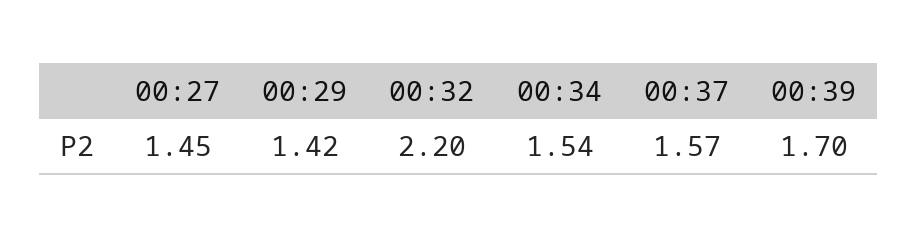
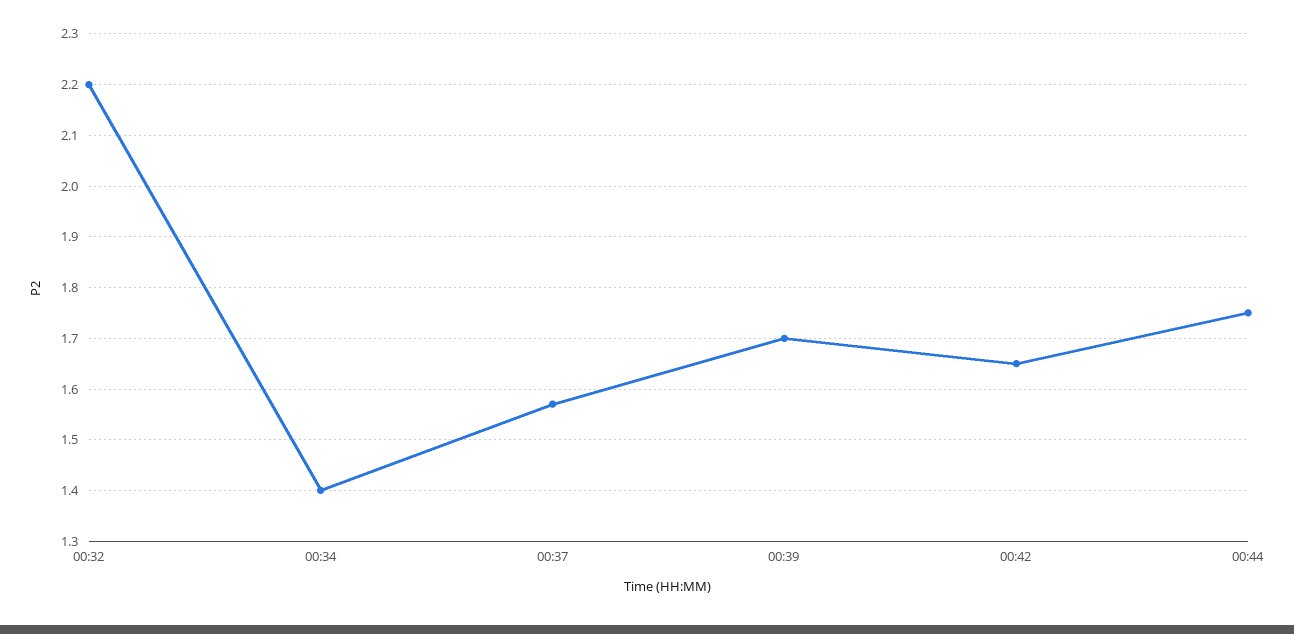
00:27: 1.45 -> none
00:29: 1.42 -> none
00:34: 1.54 -> 1.4
00:42: none -> 1.65
00:44: none -> 1.75

